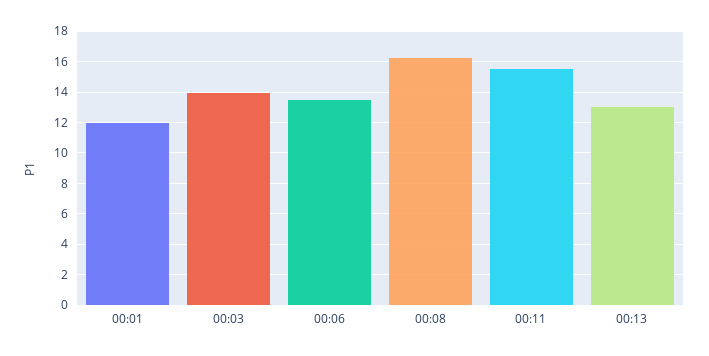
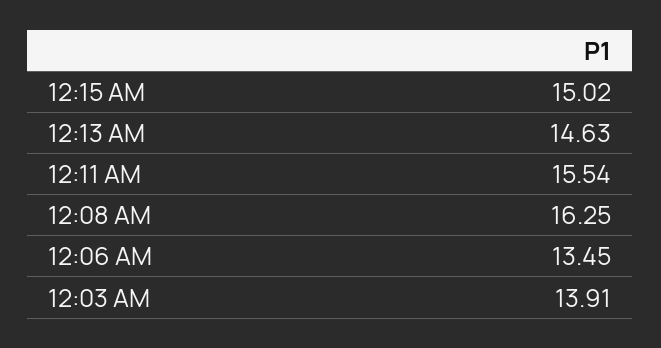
00:01: 12 -> none
00:13: 13 -> 14.63
12:15 AM: none -> 15.02

